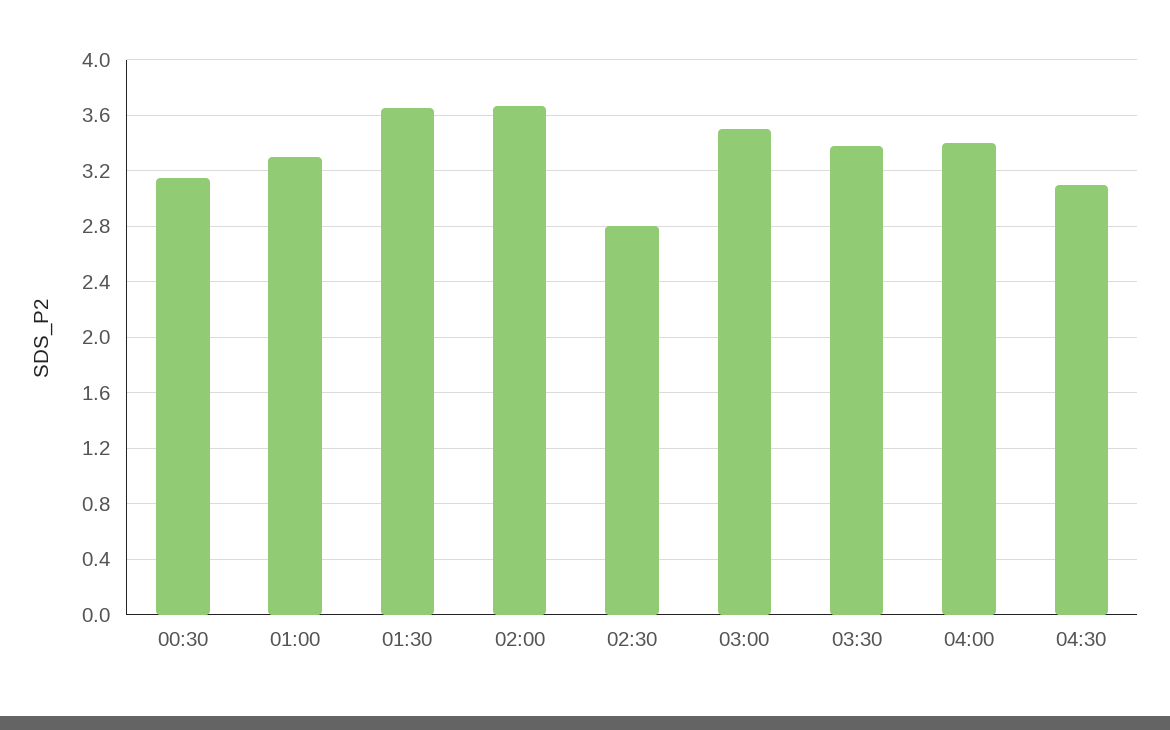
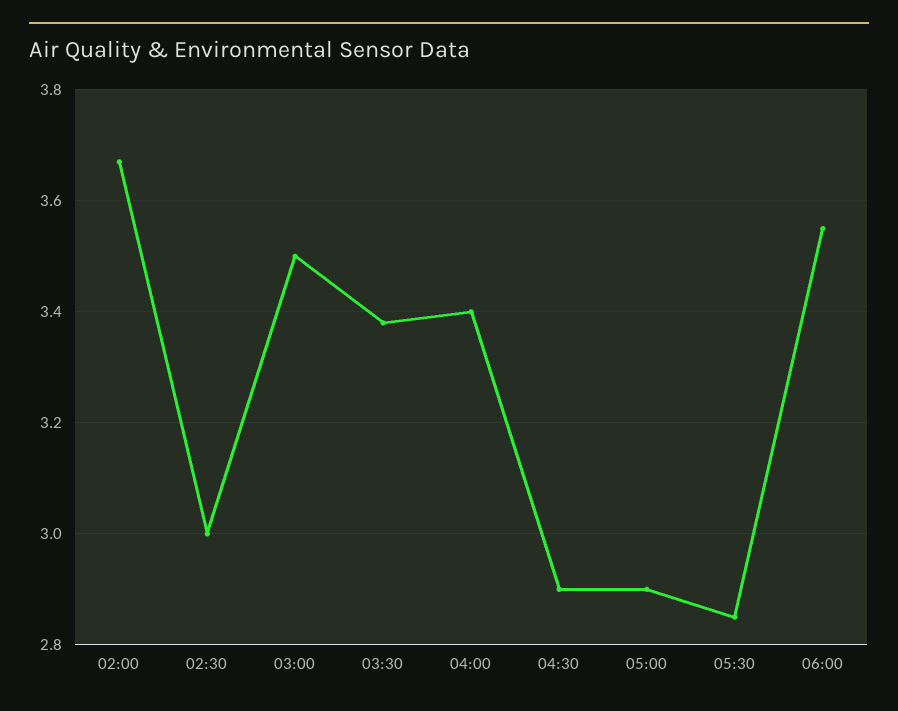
00:30: 3.15 -> none
01:00: 3.3 -> none
01:30: 3.65 -> none
02:30: 2.8 -> 3
04:30: 3.1 -> 2.9
05:00: none -> 2.9
05:30: none -> 2.85
06:00: none -> 3.55

